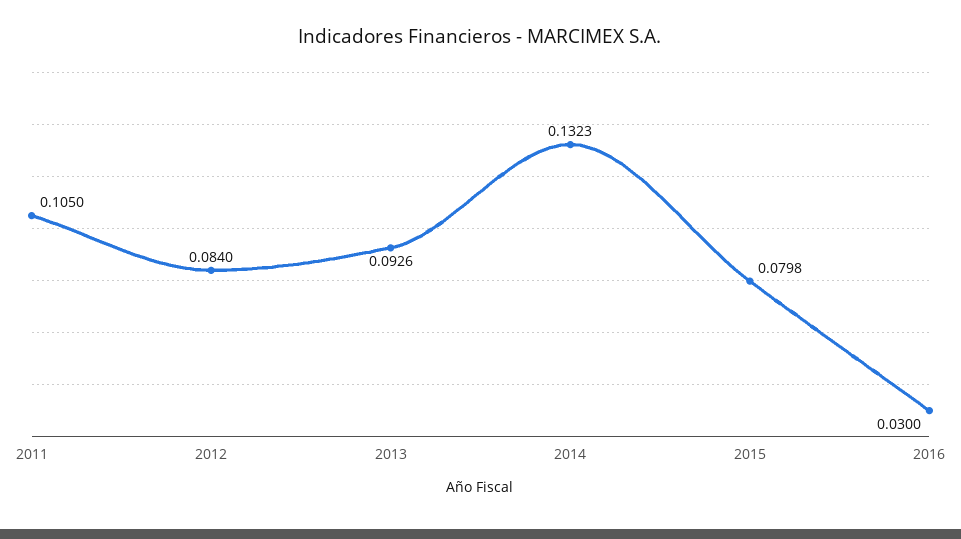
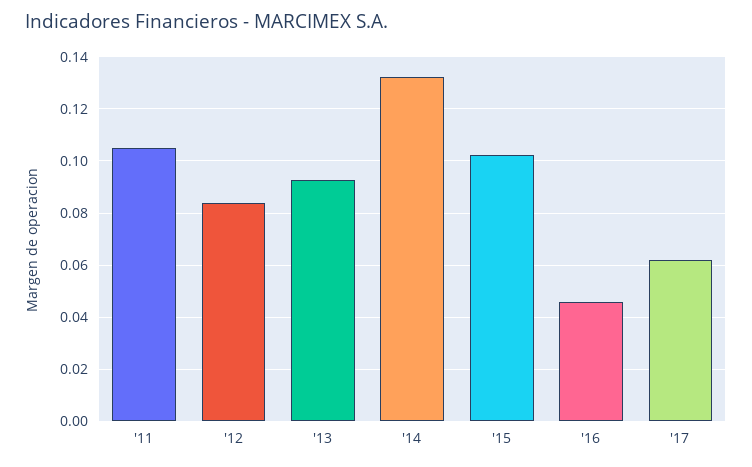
2015: 0.0798 -> 0.1025
2016: 0.03 -> 0.045
'17: none -> 0.0625

